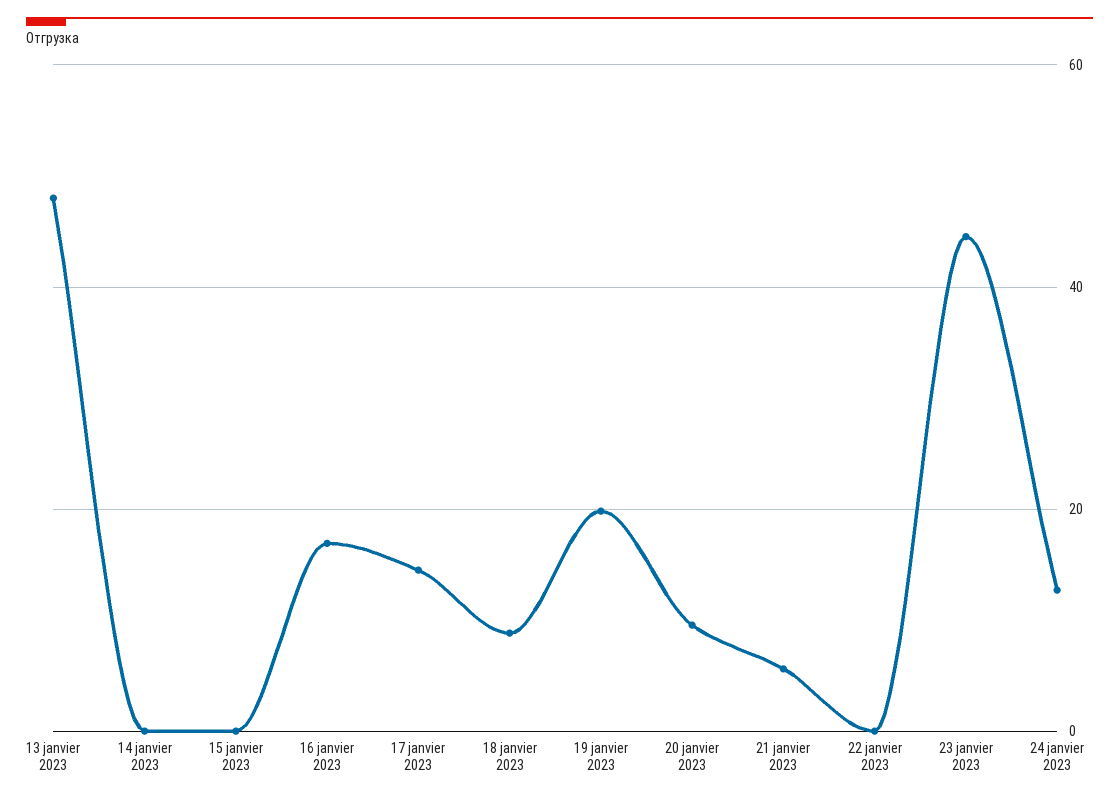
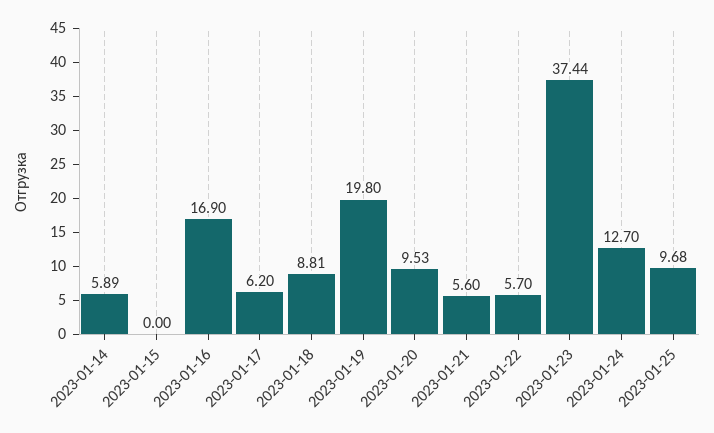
13 janvier 2023: 48 -> none
14 janvier 2023: 0 -> 5.89
17 janvier 2023: 14 -> 6.2
22 janvier 2023: 0 -> 5.7
23 janvier 2023: 44 -> 37.44
2023-01-25: none -> 9.68

